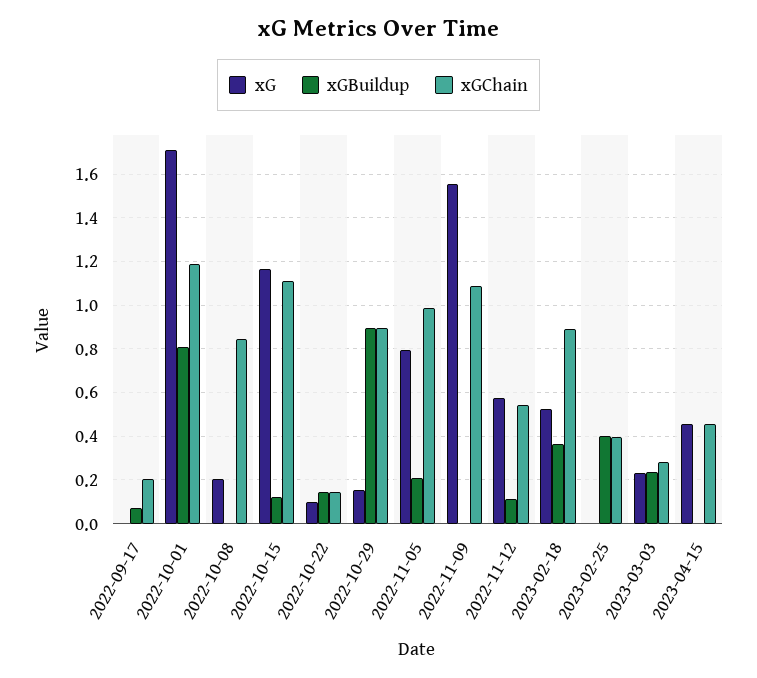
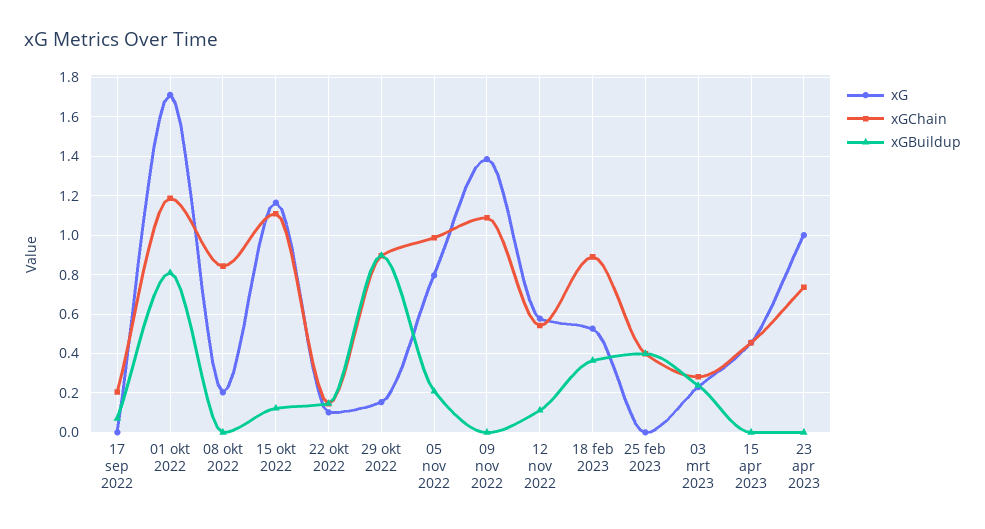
xG, 2022-11-09: 1.55 -> 1.4
xG, 23 apr 2023: none -> 1
xGChain, 23 apr 2023: none -> 0.75
xGBuildup, 23 apr 2023: none -> 0

